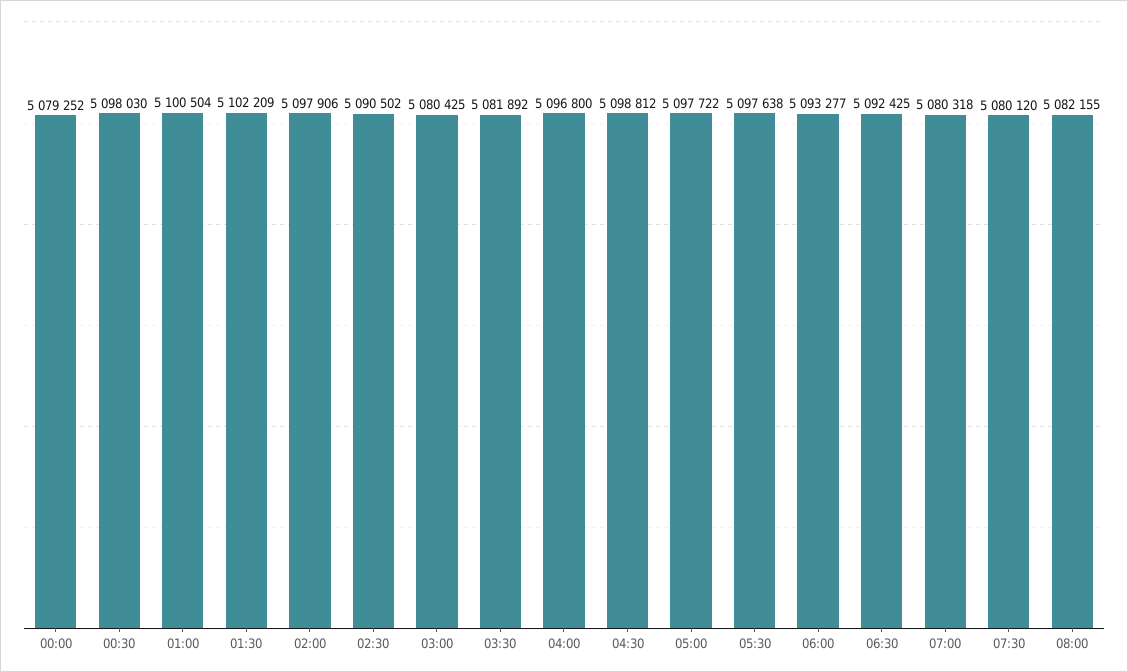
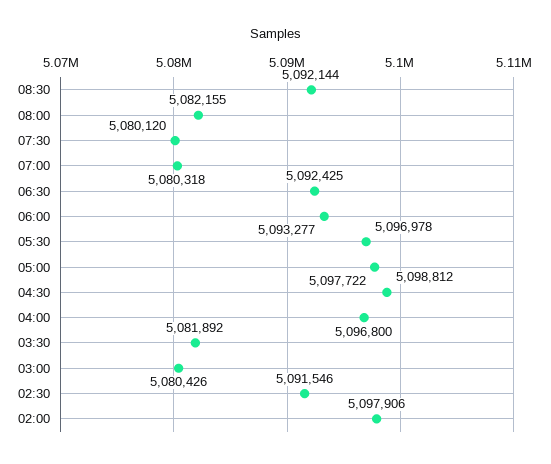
00:00: 5079252 -> none
00:30: 5098030 -> none
01:00: 5100504 -> none
01:30: 5102209 -> none
02:30: 5090502 -> 5091546
03:00: 5080425 -> 5080426
05:30: 5097638 -> 5096978
08:30: none -> 5092144

